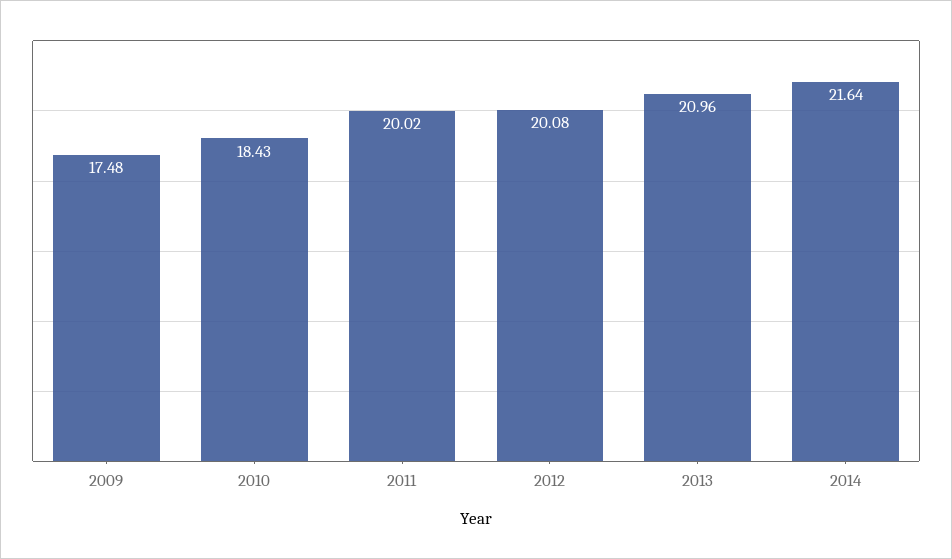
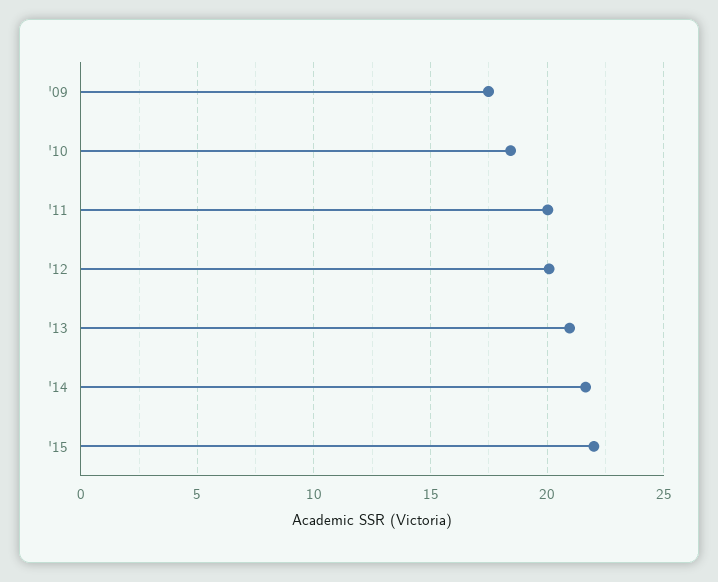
'15: none -> 22

